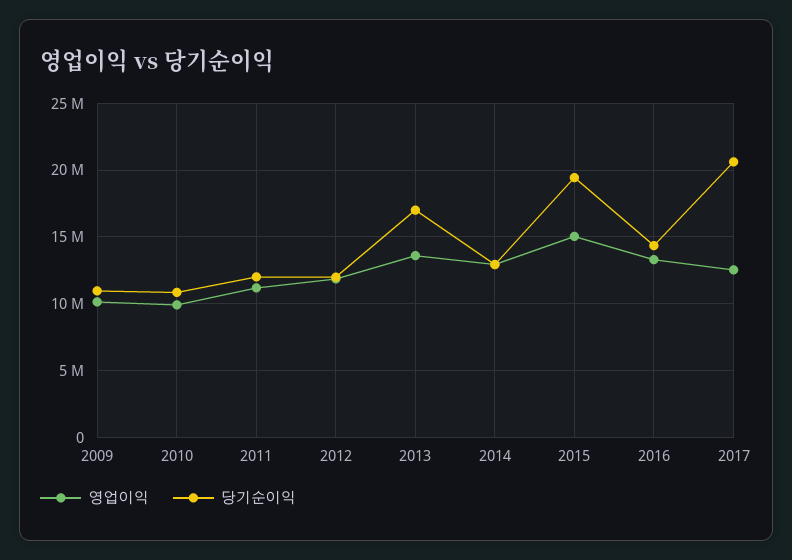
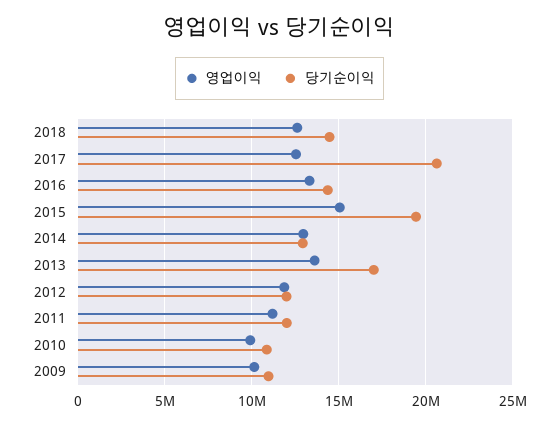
영업이익, 2018: none -> 12500000
당기순이익, 2018: none -> 14500000

